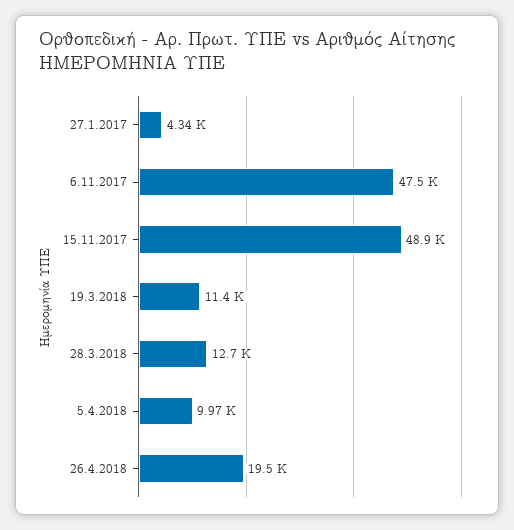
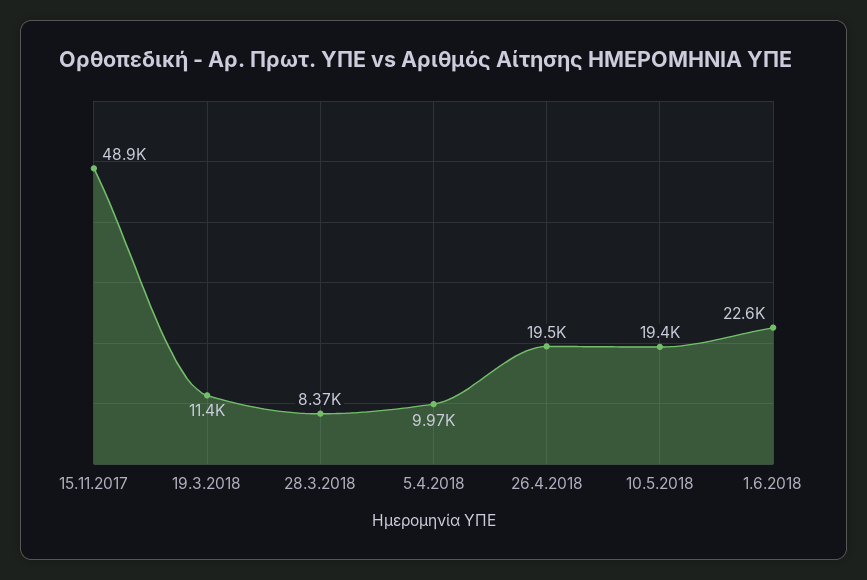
27.1.2017: 4340 -> none
6.11.2017: 47500 -> none
28.3.2018: 12700 -> 8370
10.5.2018: none -> 19400
1.6.2018: none -> 22600

